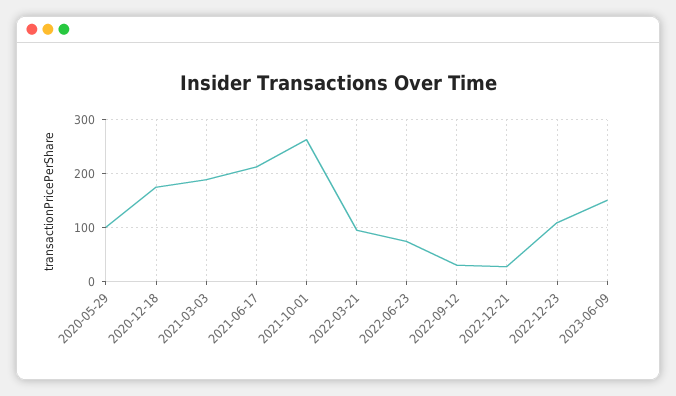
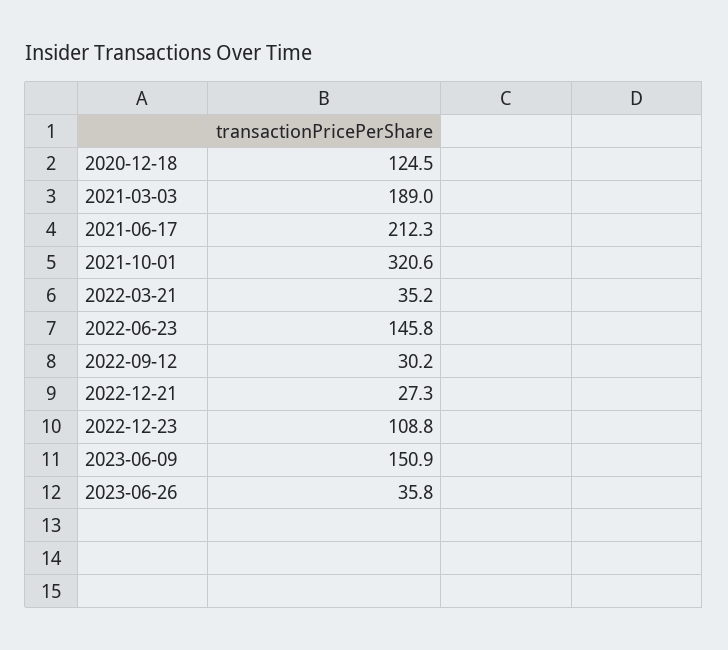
2020-05-29: 100 -> none
2020-12-18: 180 -> 124.5
2021-10-01: 260 -> 320.6
2022-03-21: 100 -> 35.2
2022-06-23: 80 -> 145.8
2023-06-26: none -> 35.8

